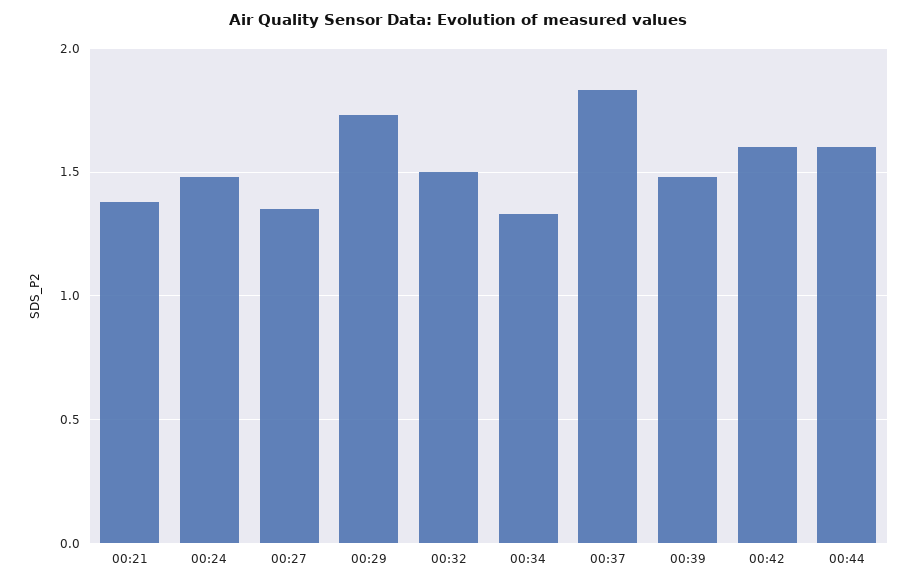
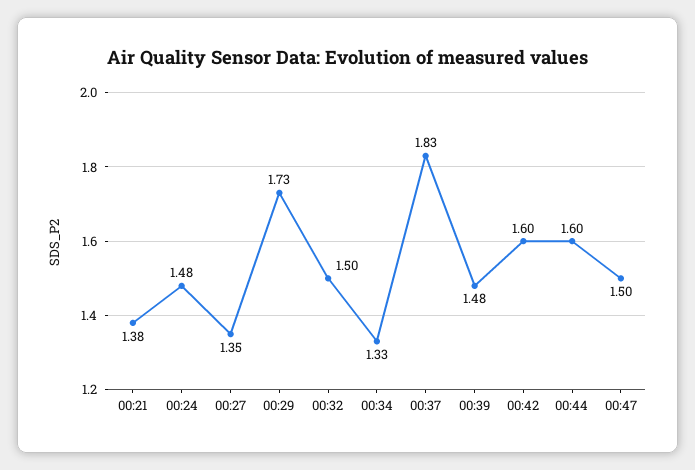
00:47: none -> 1.5

